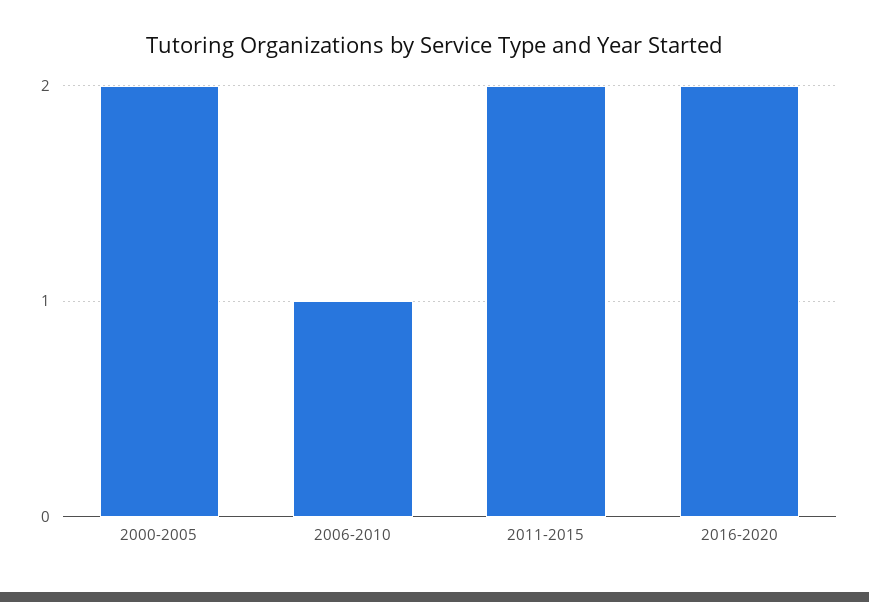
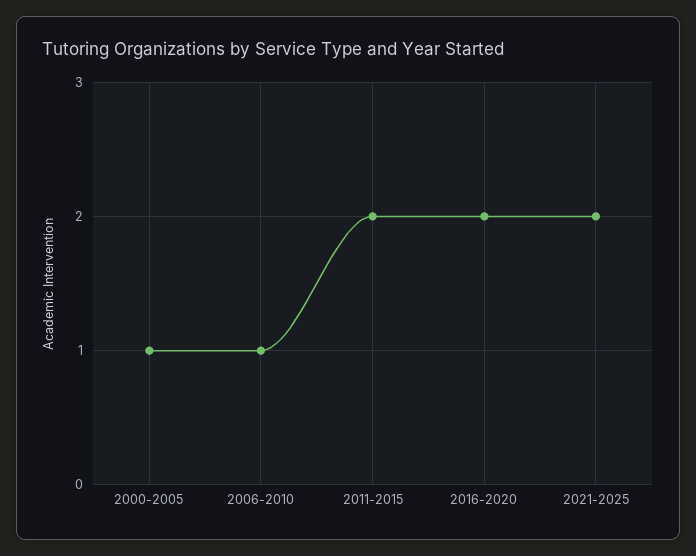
2000-2005: 2 -> 1
2021-2025: none -> 2

